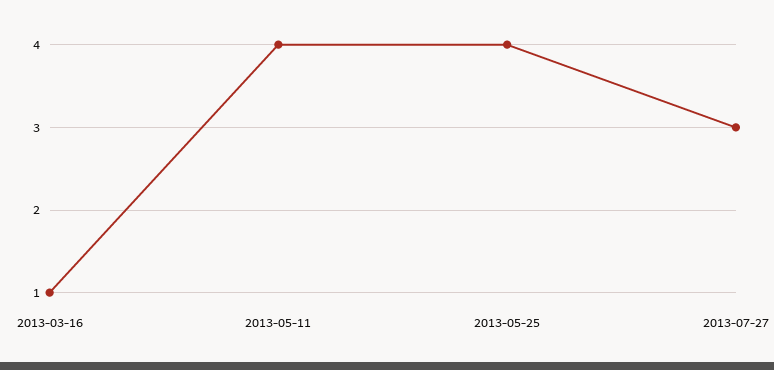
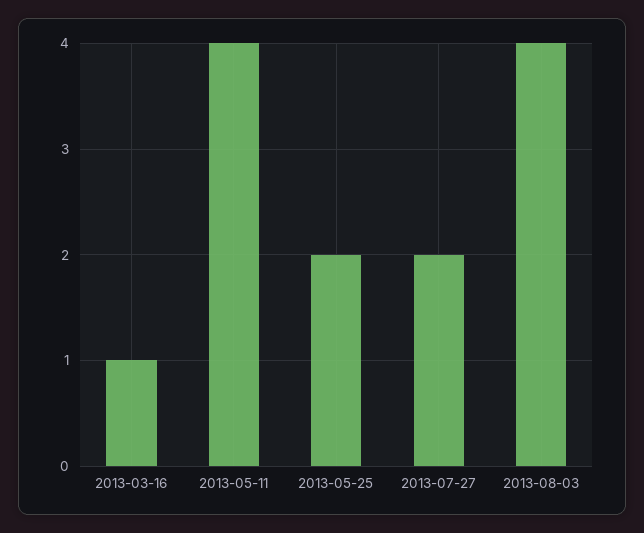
2013-05-25: 4 -> 2
2013-07-27: 3 -> 2
2013-08-03: none -> 4

